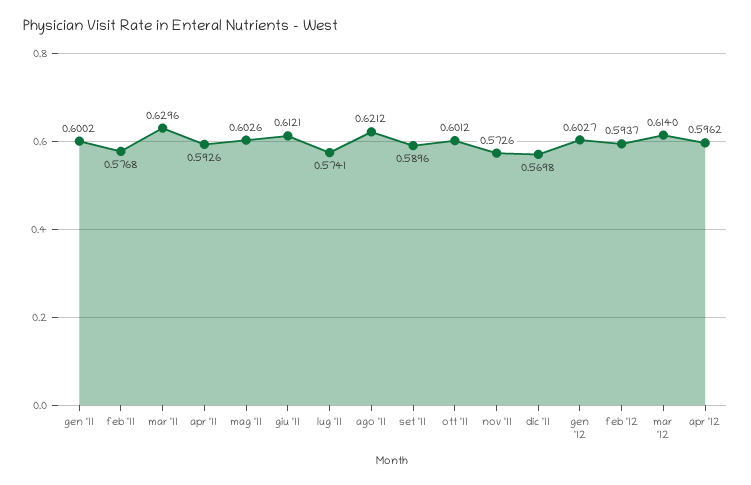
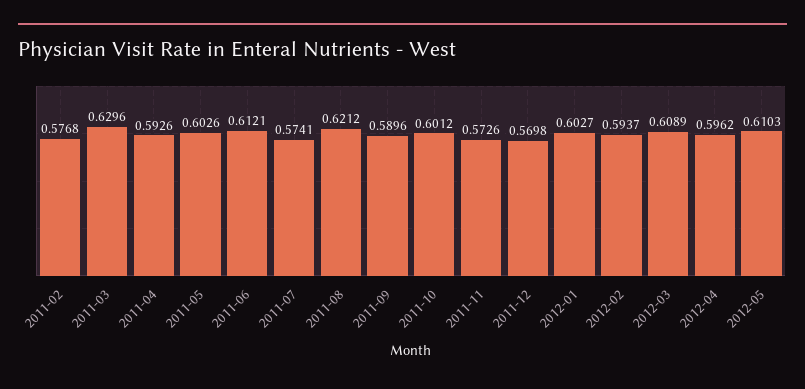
gen '11: 0.6002 -> none
mar '12: 0.614 -> 0.6089
2012-05: none -> 0.6103

